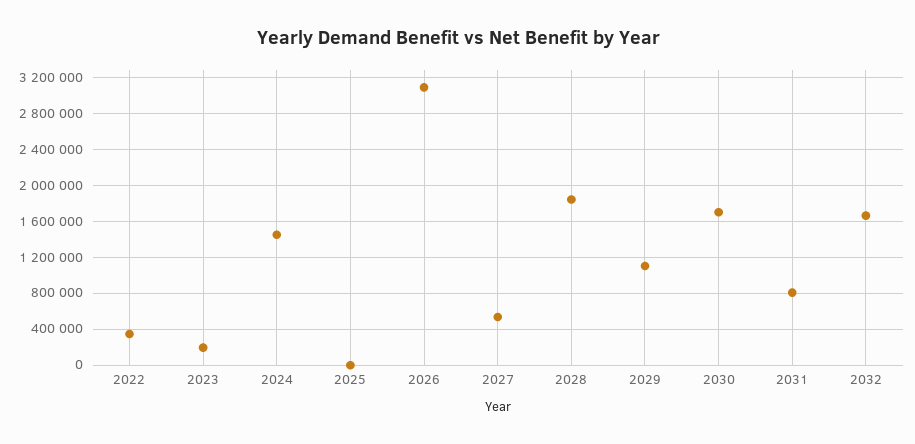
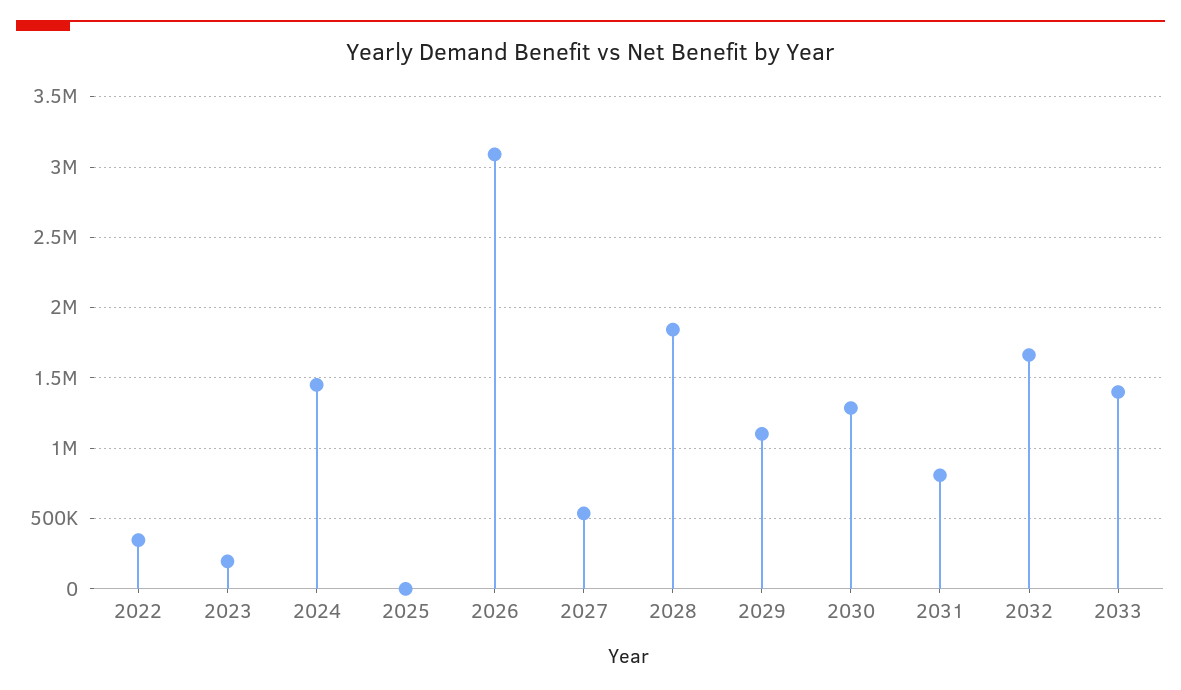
2030: 1700000 -> 1300000
2033: none -> 1400000

